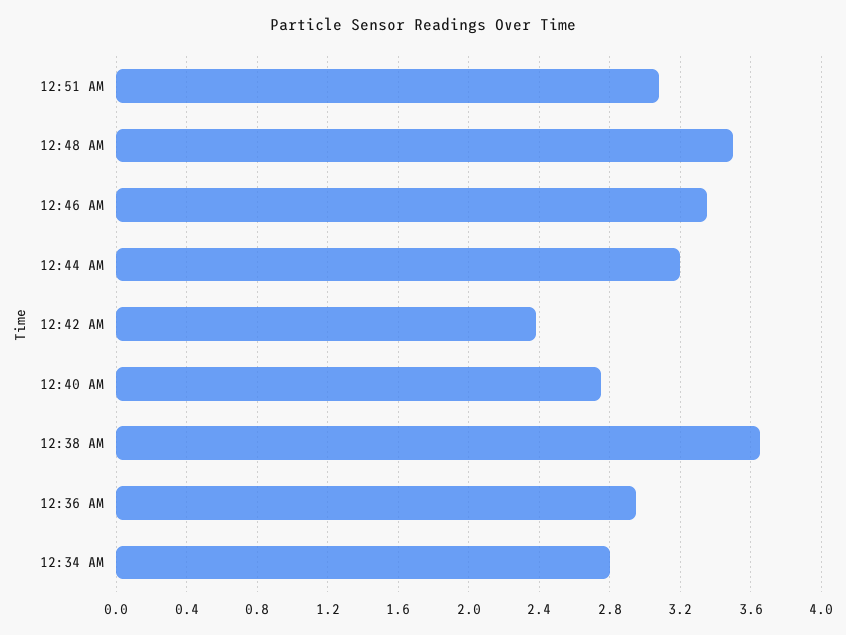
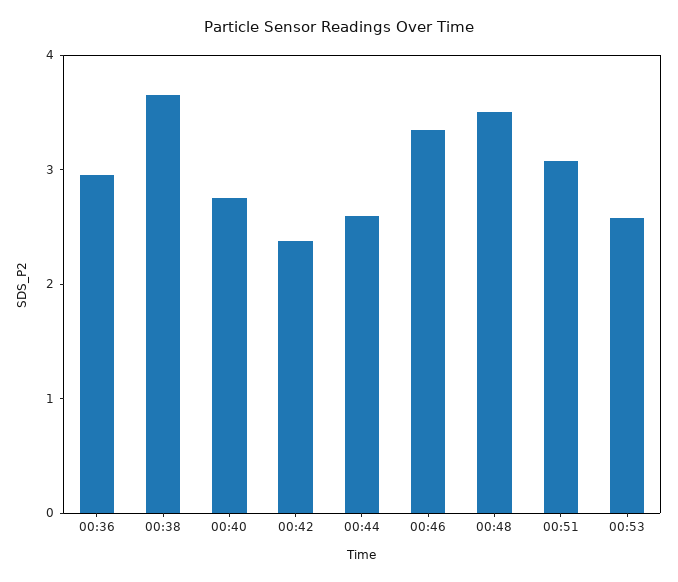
12:44 AM: 3.2 -> 2.6
12:34 AM: 2.8 -> none
00:53: none -> 2.6

